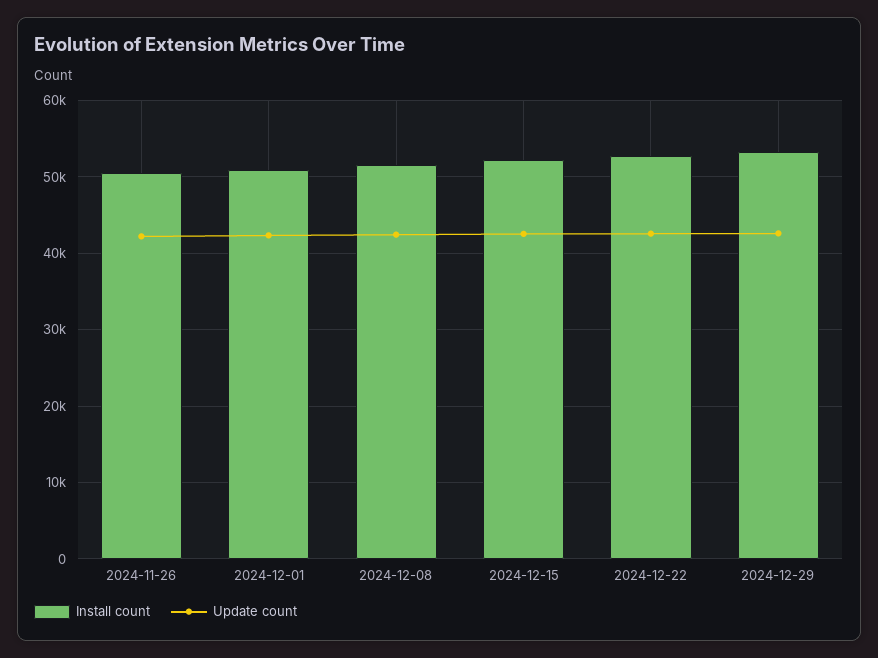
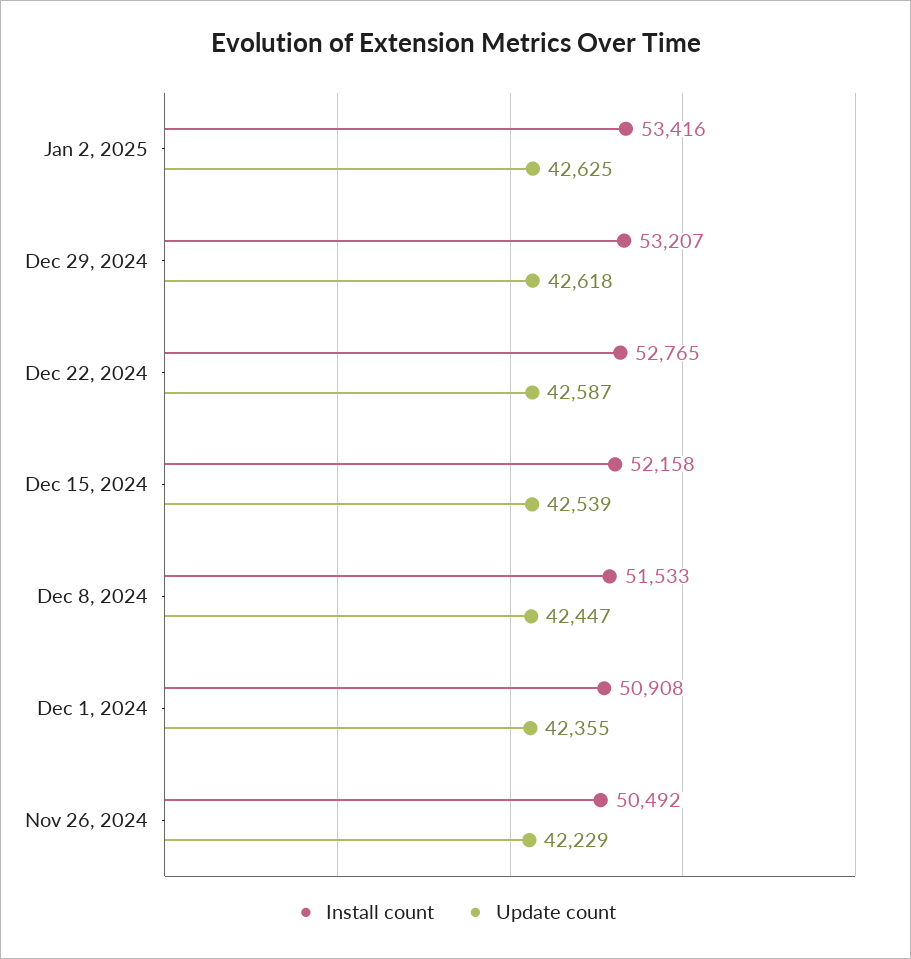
Install count, Jan 2, 2025: none -> 53416
Update count, Jan 2, 2025: none -> 42625

